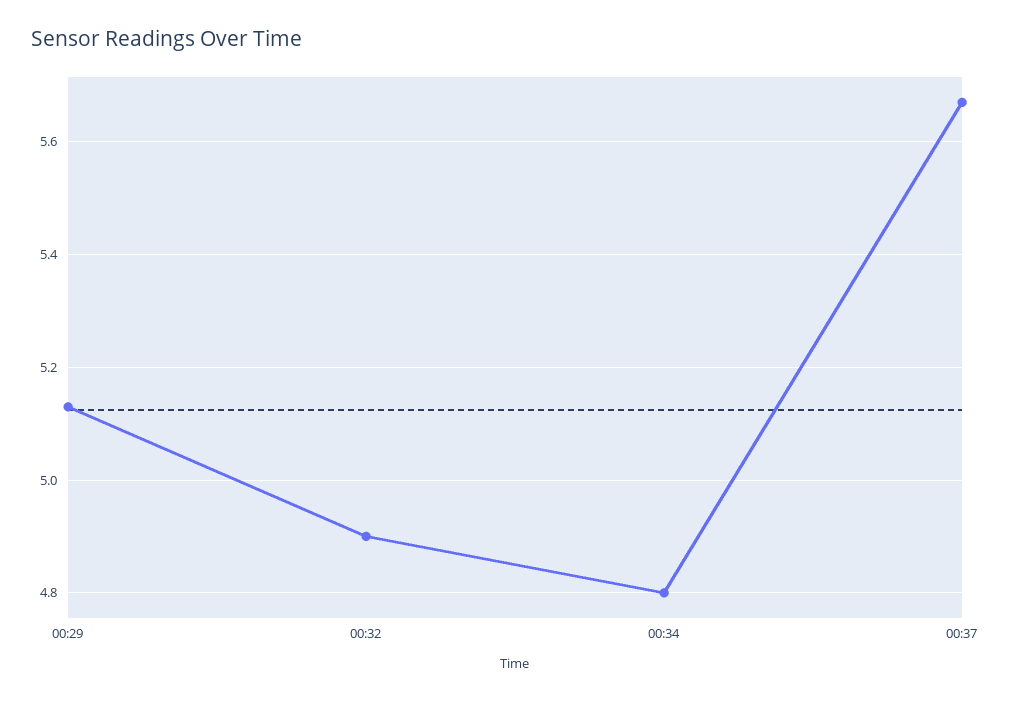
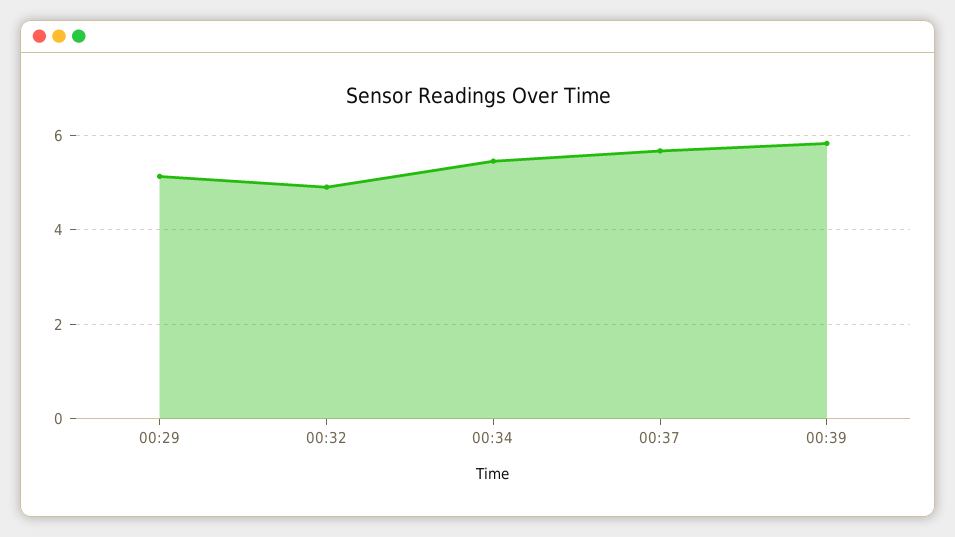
00:34: 4.8 -> 5.4
00:39: none -> 5.8

